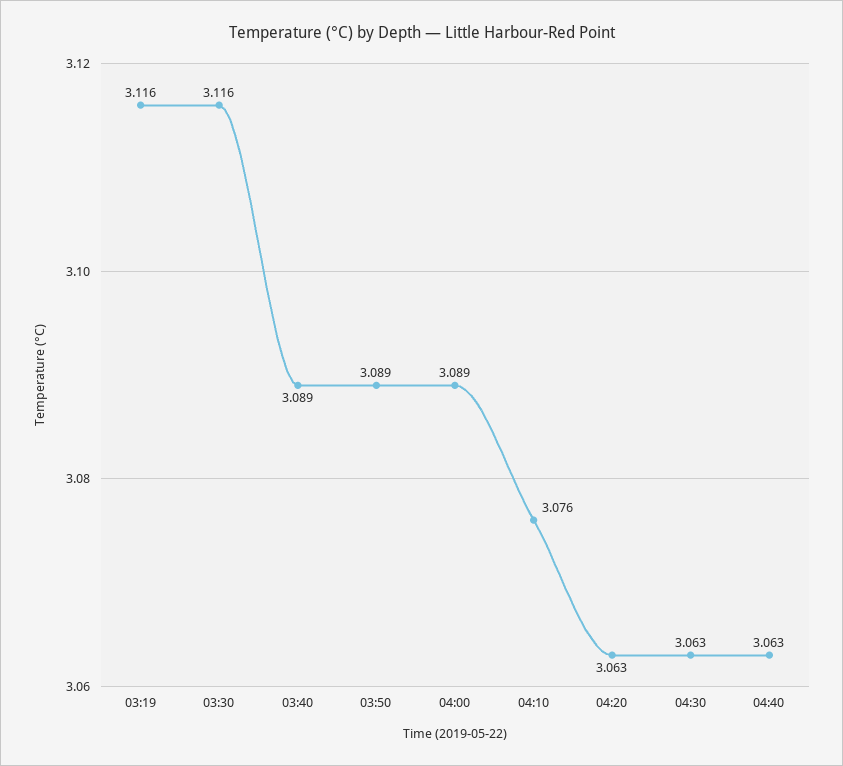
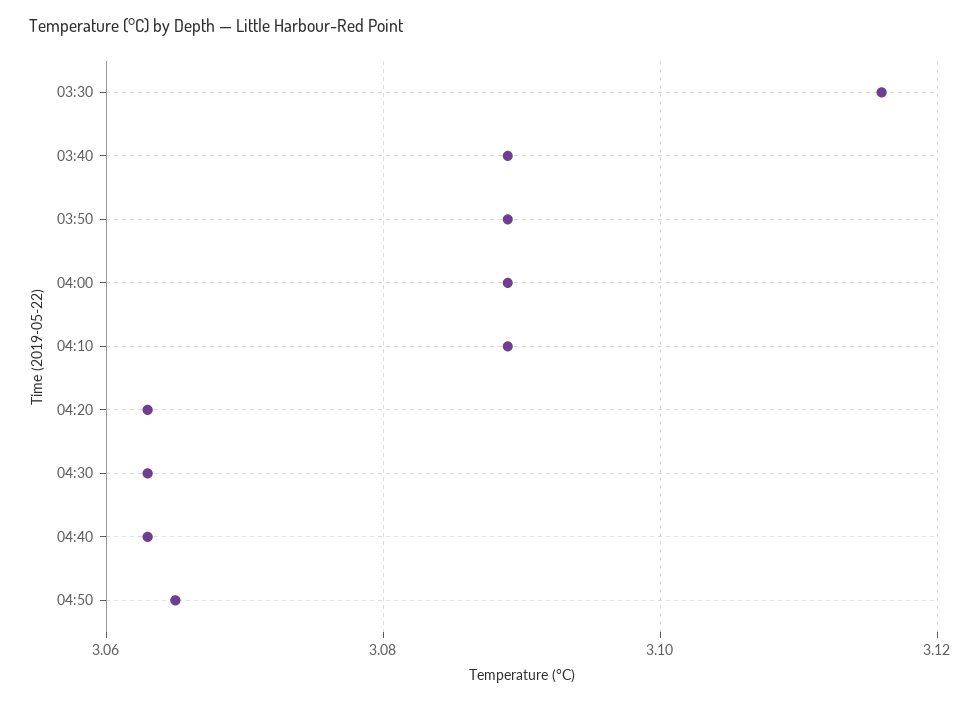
03:19: 3.116 -> none
04:10: 3.076 -> 3.09
04:50: none -> 3.065

